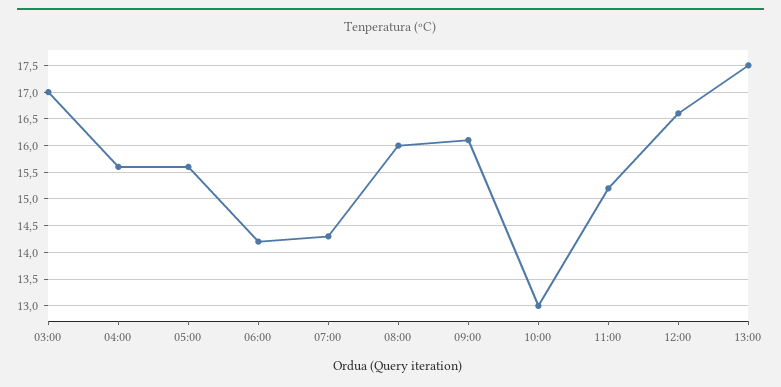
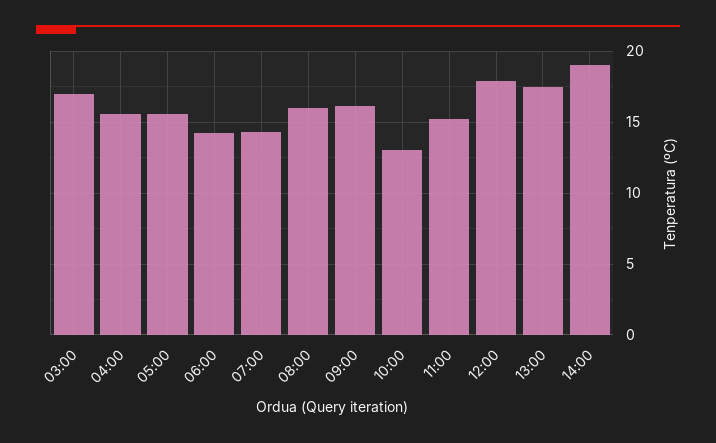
12:00: 16.5 -> 18
14:00: none -> 19

